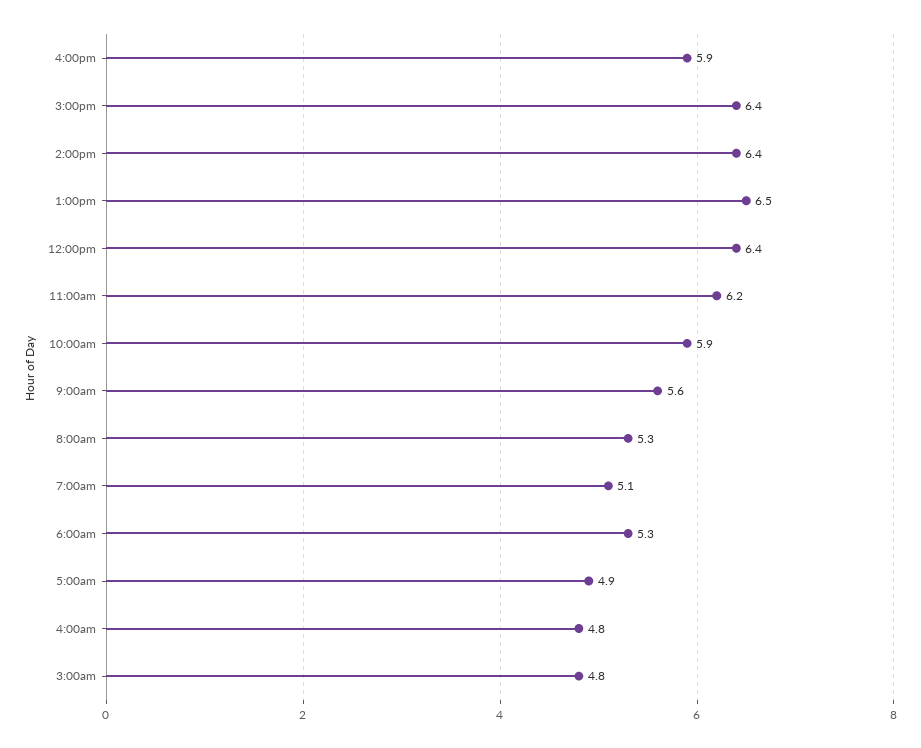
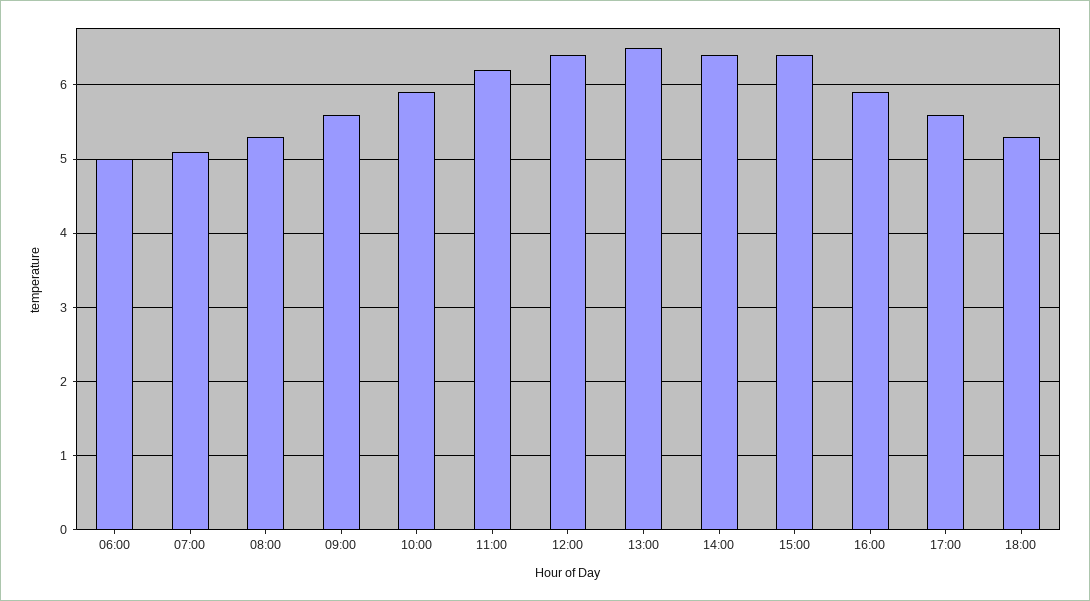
6:00am: 5.3 -> 5
5:00am: 4.9 -> none
4:00am: 4.8 -> none
3:00am: 4.8 -> none
17:00: none -> 5.6
18:00: none -> 5.3

